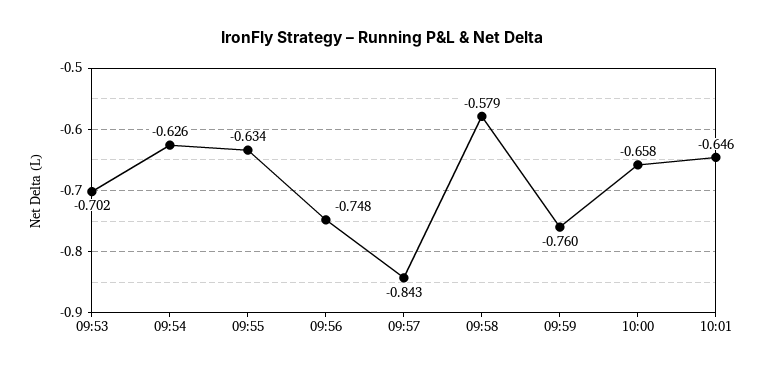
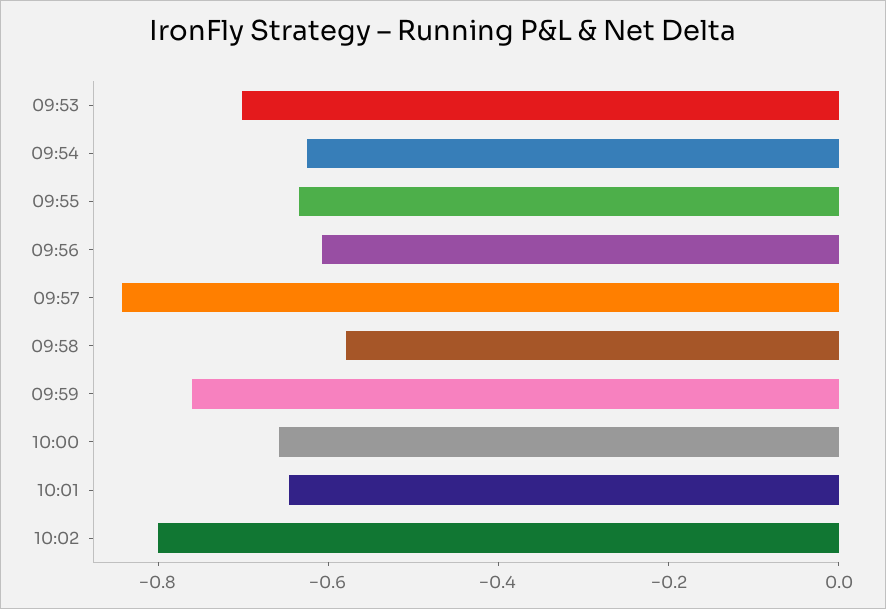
09:56: -0.748 -> -0.6
10:02: none -> -0.8

